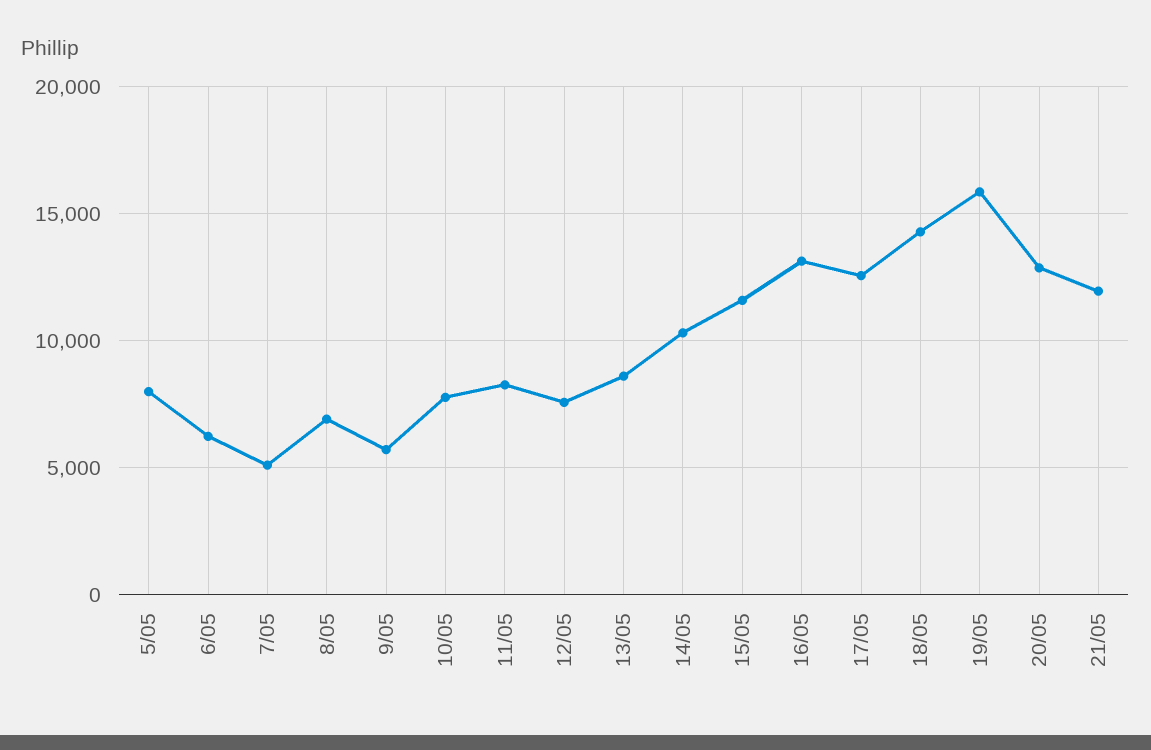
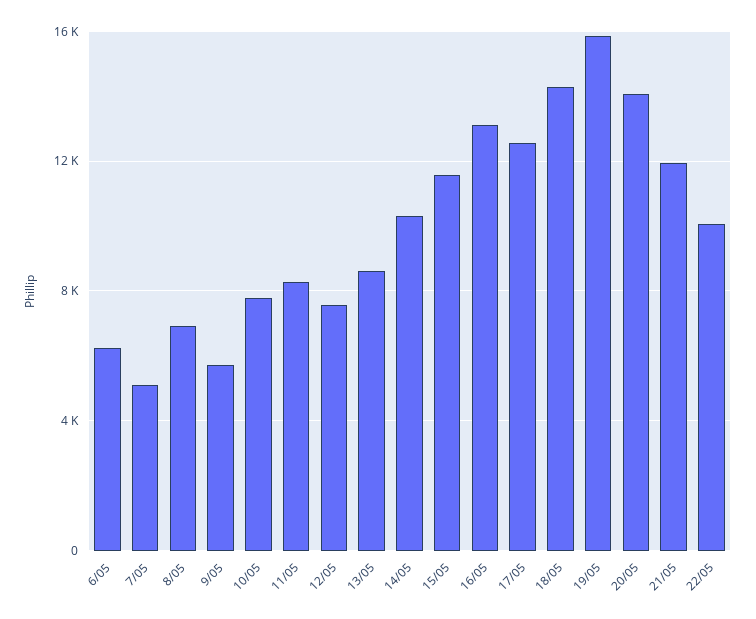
5/05: 8000 -> none
20/05: 13000 -> 14000
22/05: none -> 10000

